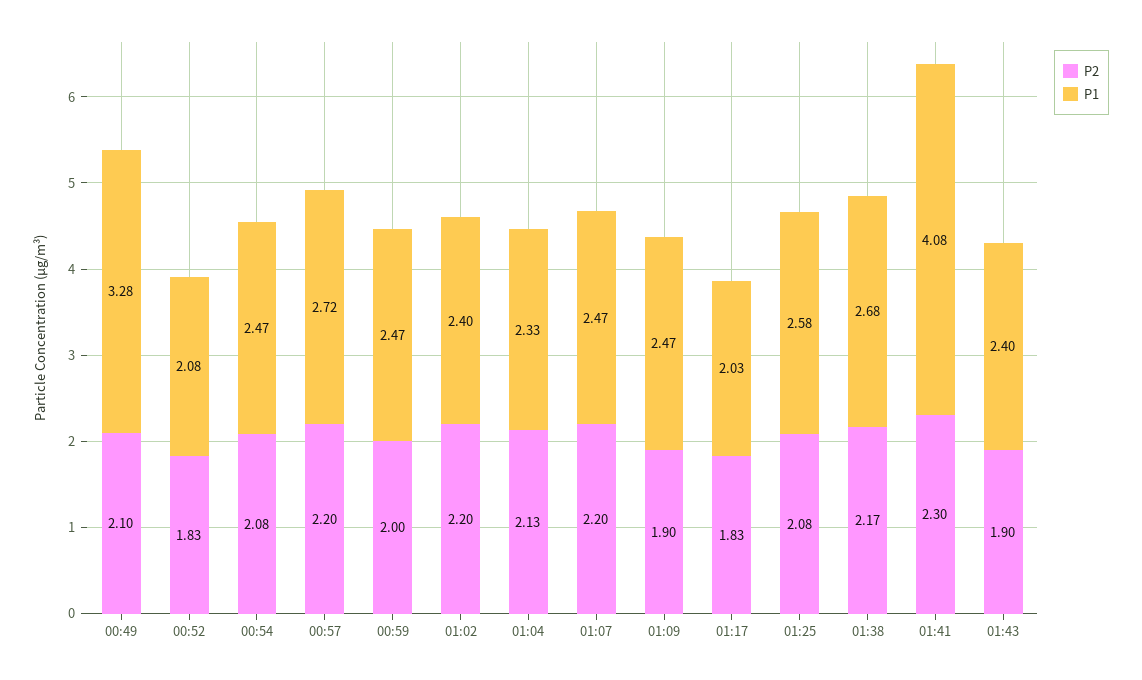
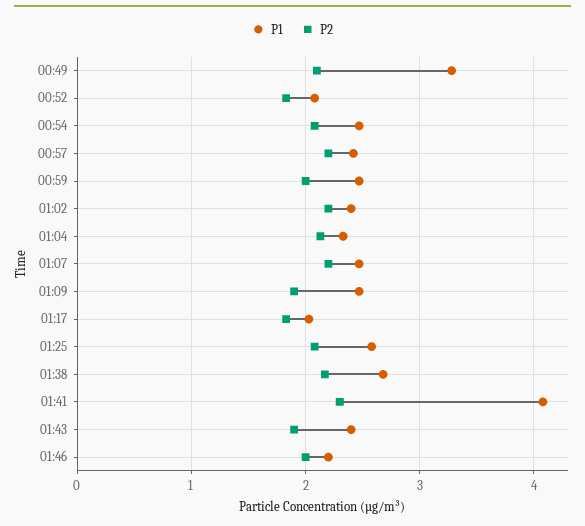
P1, 00:57: 2.72 -> 2.4
P1, 01:46: none -> 2.2
P2, 01:46: none -> 2

